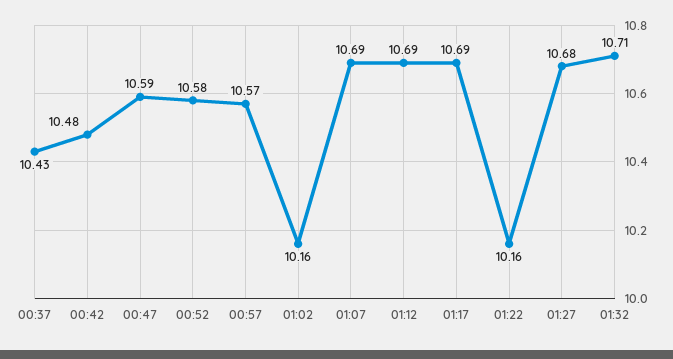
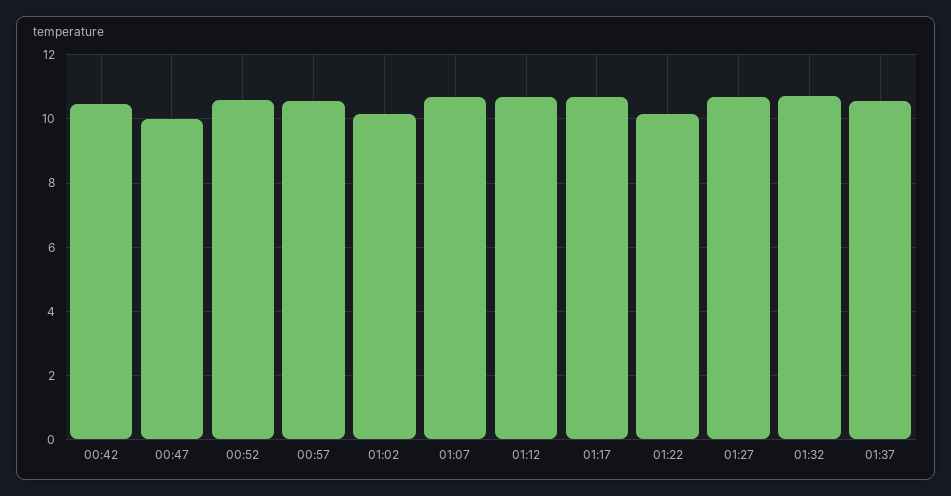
00:37: 10.43 -> none
00:47: 10.59 -> 10
01:37: none -> 10.6

